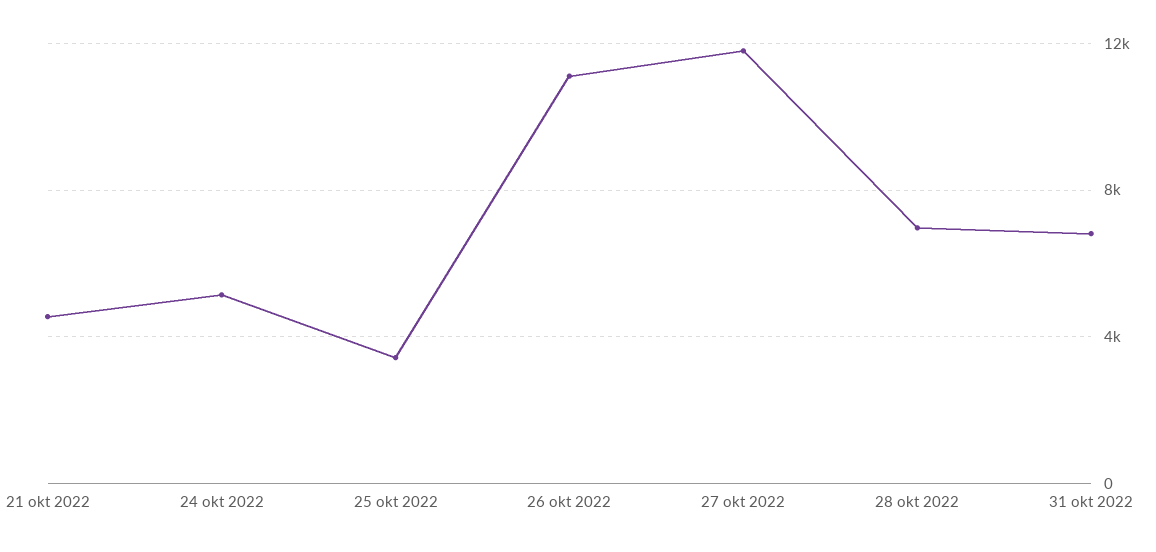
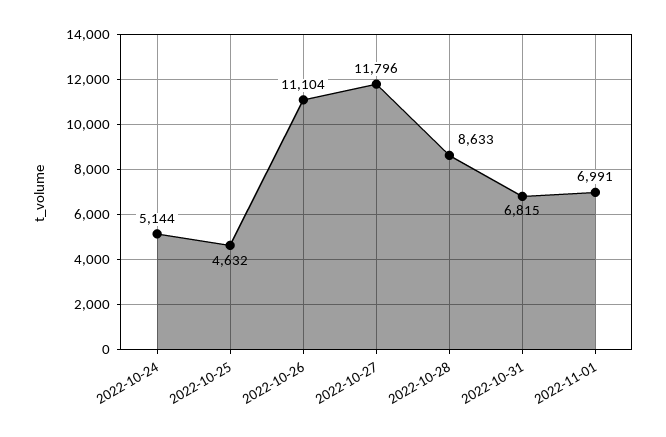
21 okt 2022: 4500 -> none
25 okt 2022: 3500 -> 4632
28 okt 2022: 7000 -> 8633
2022-11-01: none -> 6991

